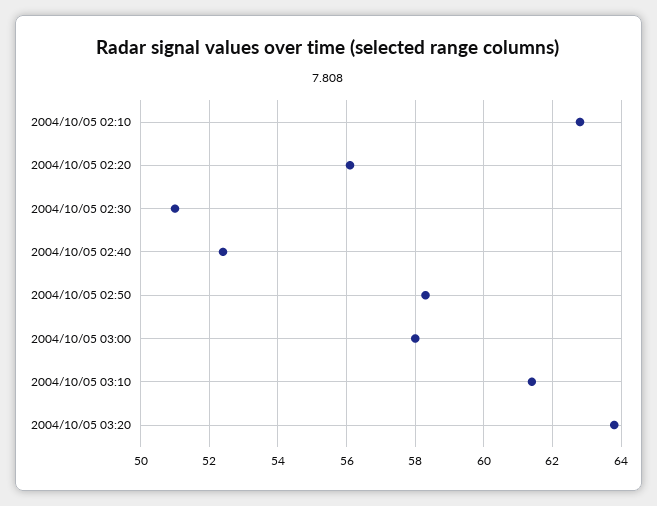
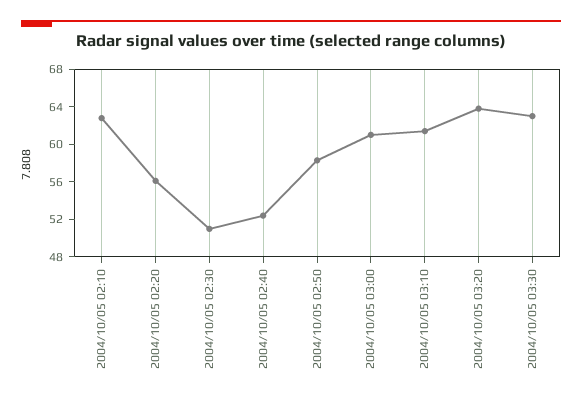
2004/10/05 03:00: 58 -> 61
2004/10/05 03:30: none -> 63

